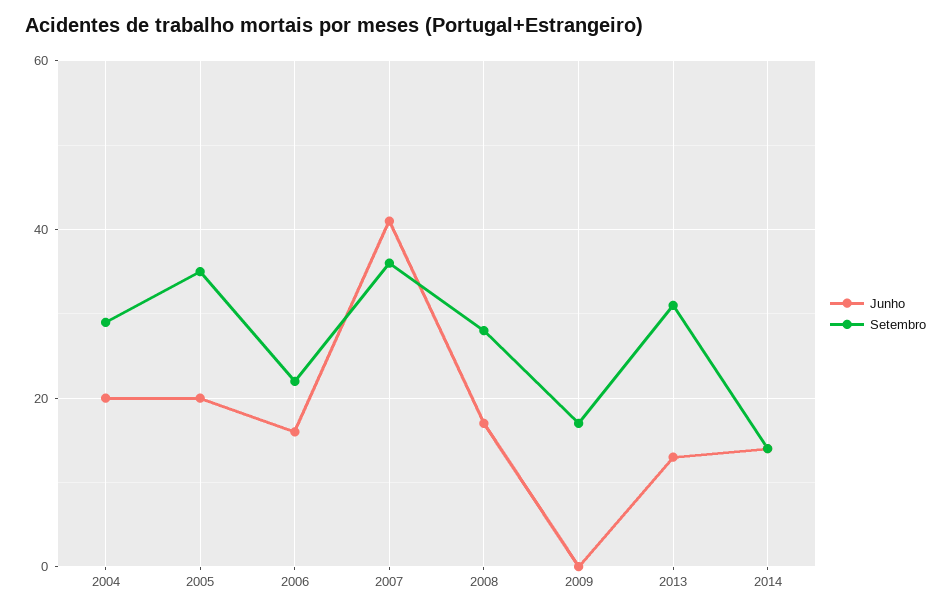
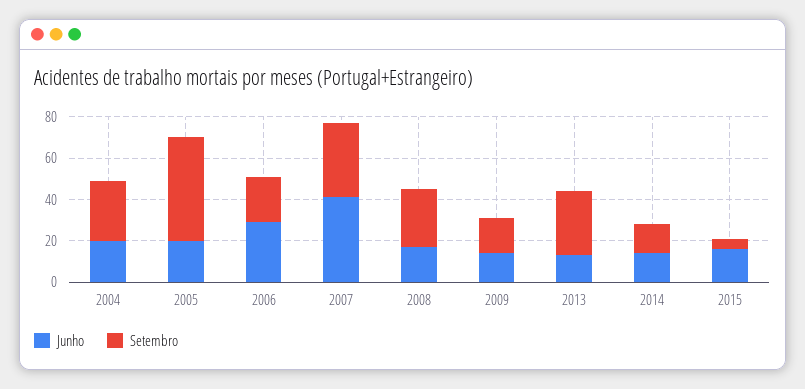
Setembro, 2005: 35 -> 50
Junho, 2006: 15 -> 30
Junho, 2009: 0 -> 15
Junho, 2015: none -> 15
Setembro, 2015: none -> 5

